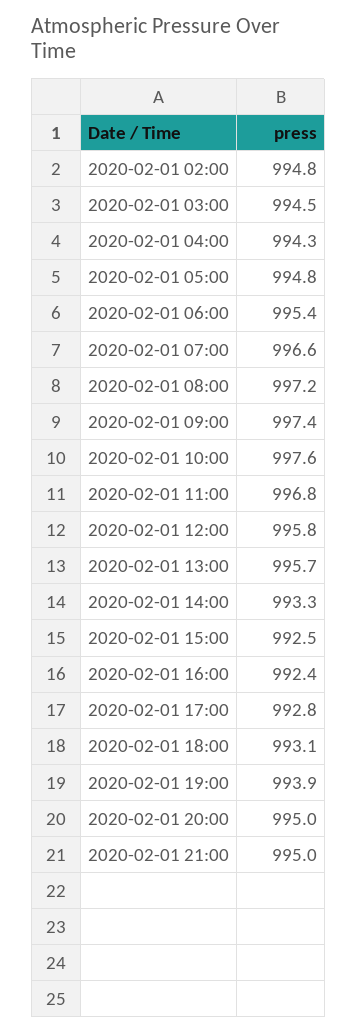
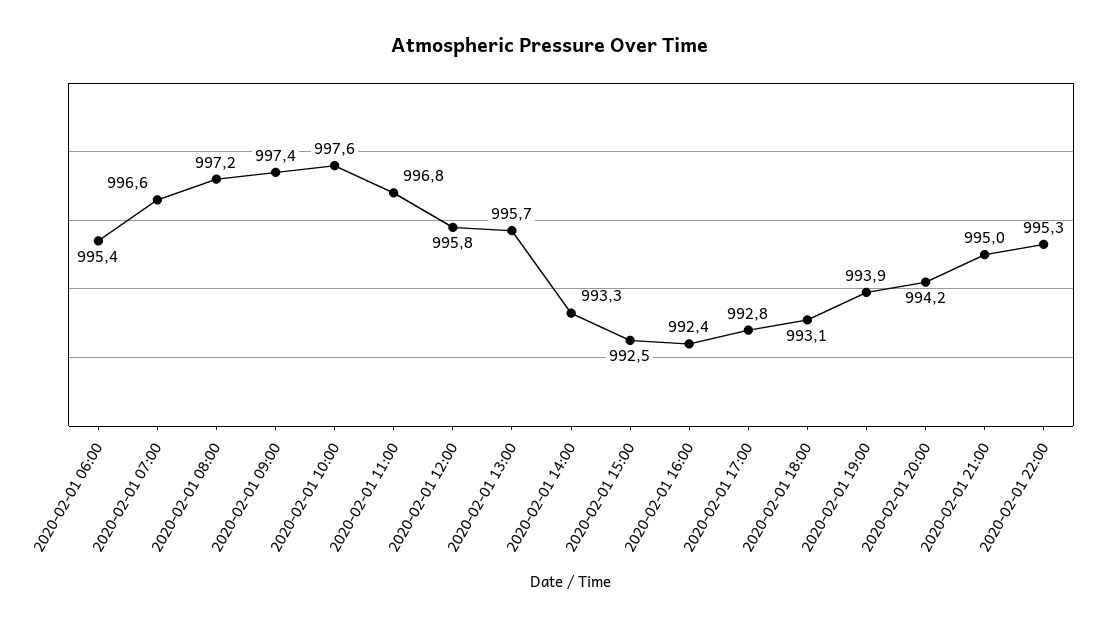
2020-02-01 02:00: 994.8 -> none
2020-02-01 03:00: 994.5 -> none
2020-02-01 04:00: 994.3 -> none
2020-02-01 05:00: 994.8 -> none
2020-02-01 20:00: 995 -> 994.2
2020-02-01 22:00: none -> 995.3

